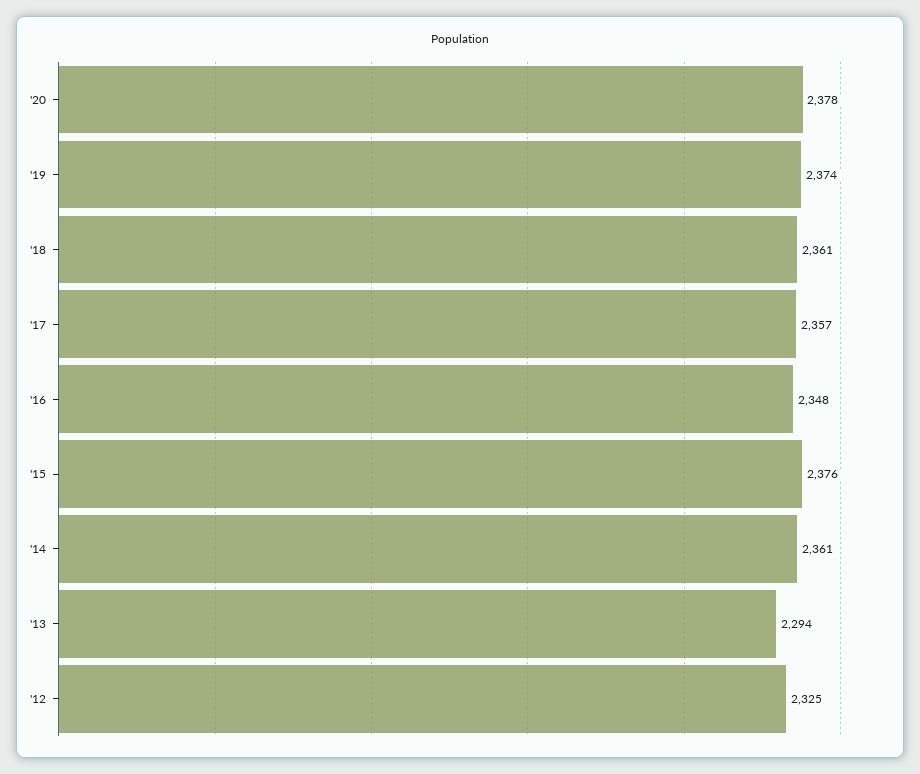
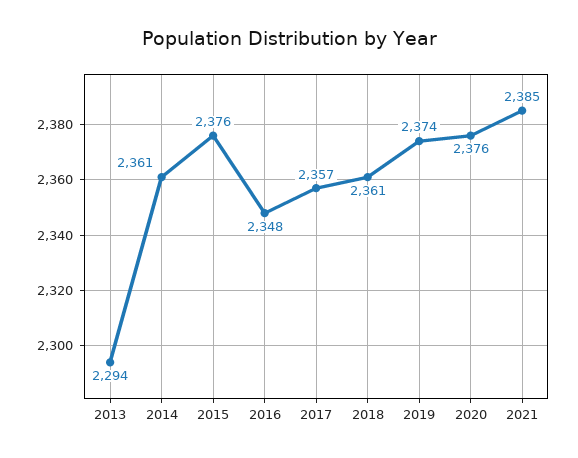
'20: 2378 -> 2376
'12: 2325 -> none
2021: none -> 2385

